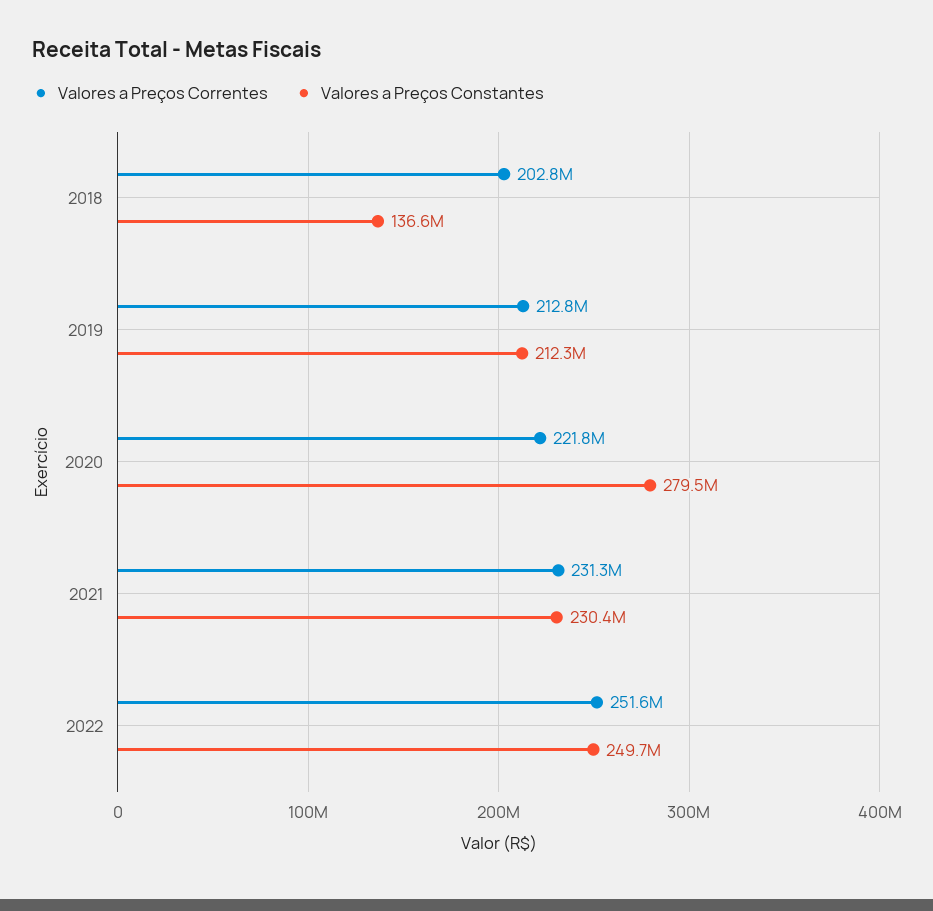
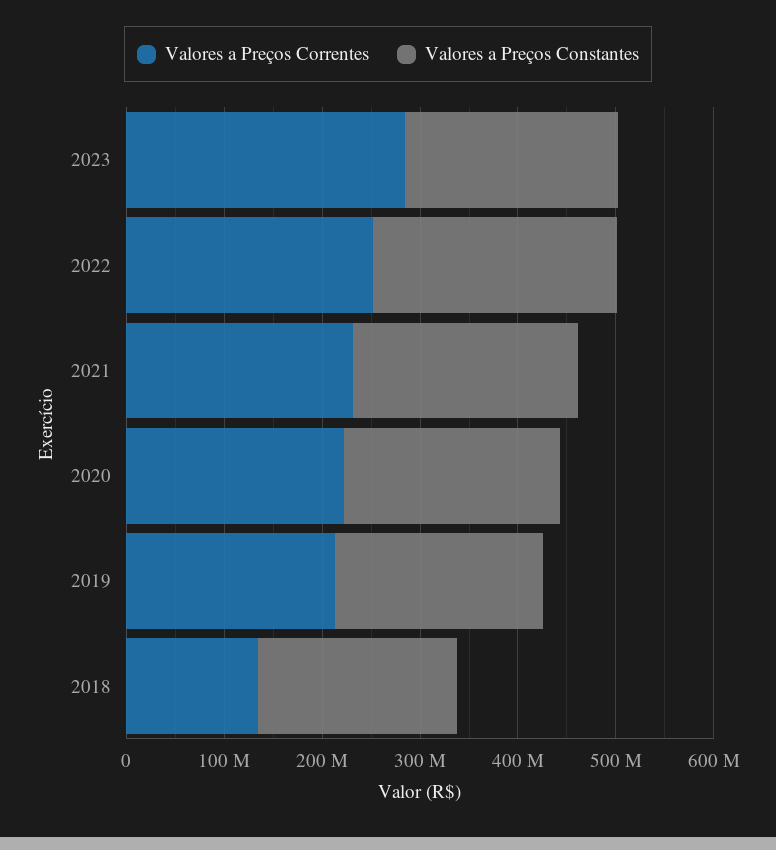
Valores a Preços Correntes, 2018: 202800000 -> 140000000
Valores a Preços Constantes, 2018: 136600000 -> 200000000
Valores a Preços Constantes, 2020: 279500000 -> 220000000
Valores a Preços Correntes, 2023: none -> 280000000
Valores a Preços Constantes, 2023: none -> 220000000

